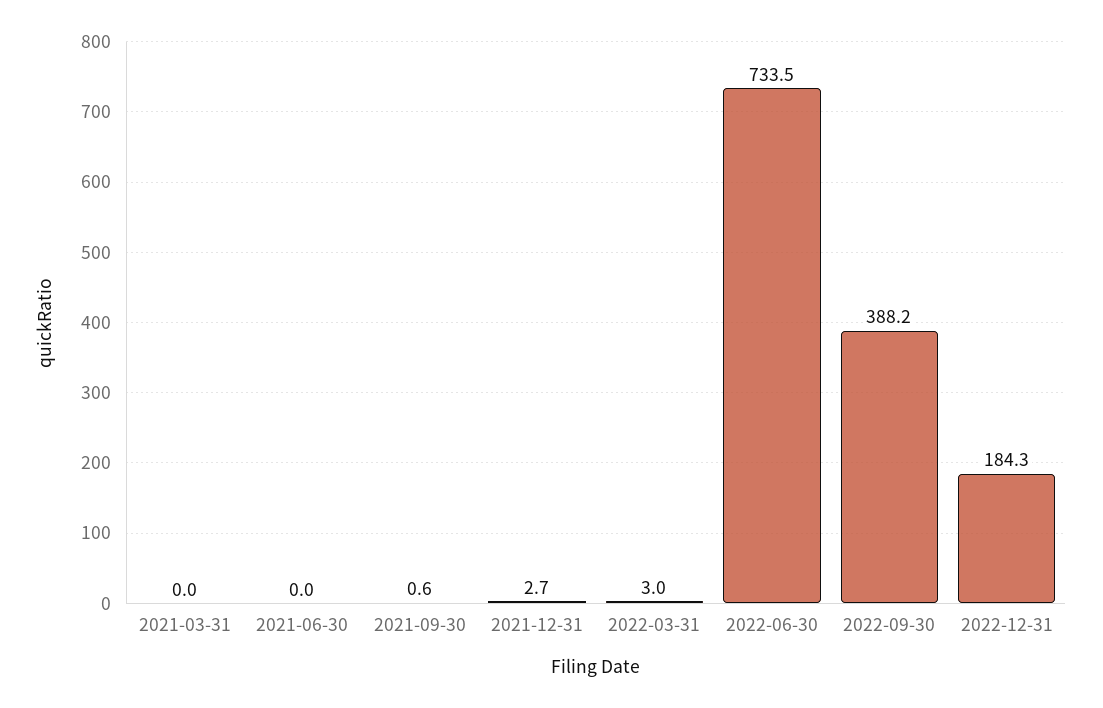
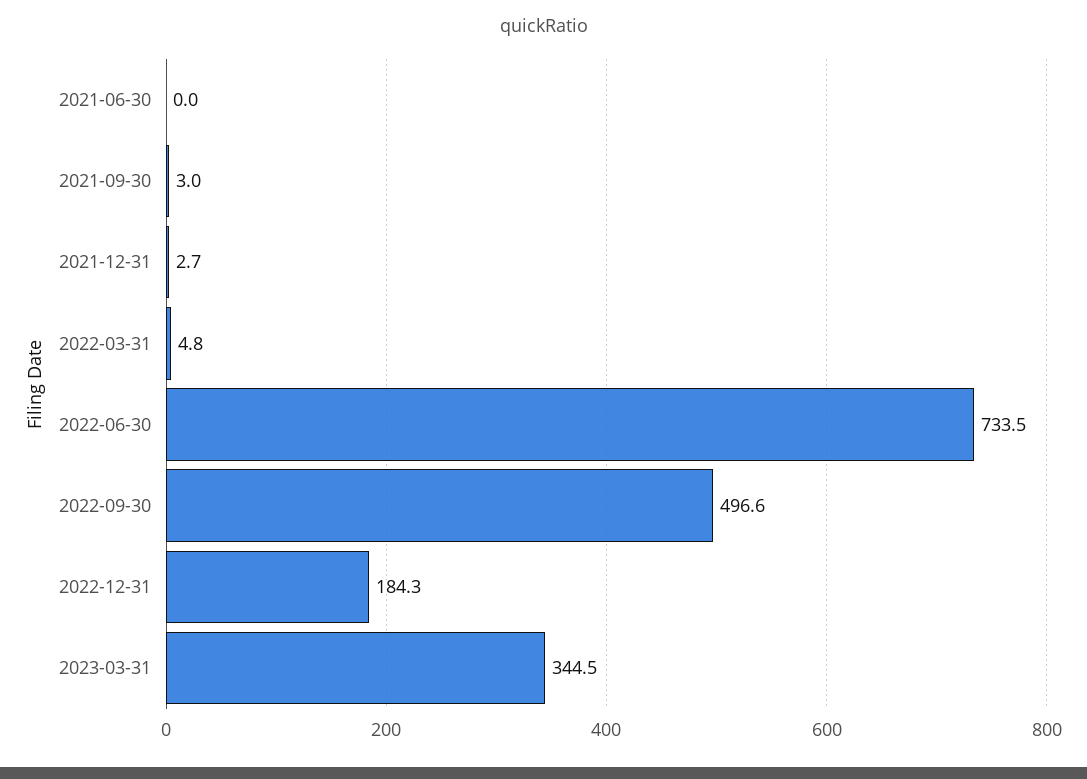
2021-03-31: 0 -> none
2021-09-30: 0.6 -> 3
2022-03-31: 3 -> 4.8
2022-09-30: 388.2 -> 496.6
2023-03-31: none -> 344.5

